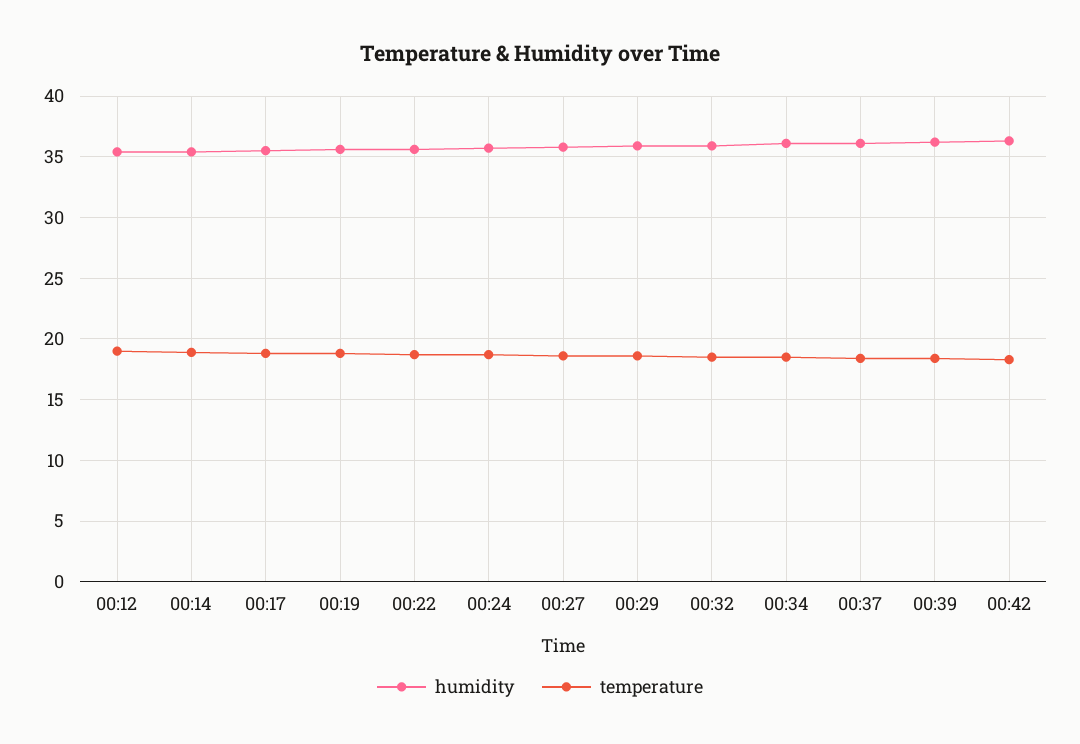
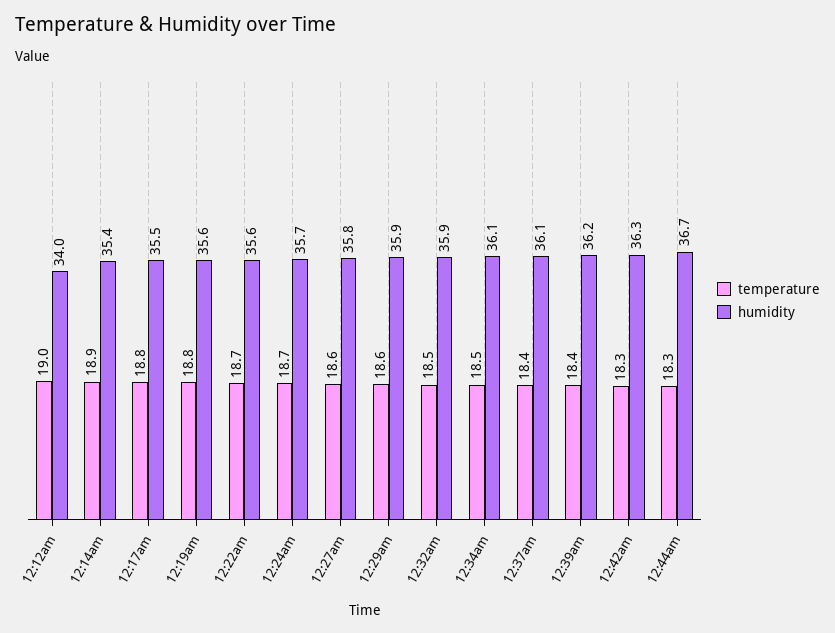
humidity, 00:12: 35.5 -> 34
temperature, 12:44am: none -> 18.3
humidity, 12:44am: none -> 36.7

